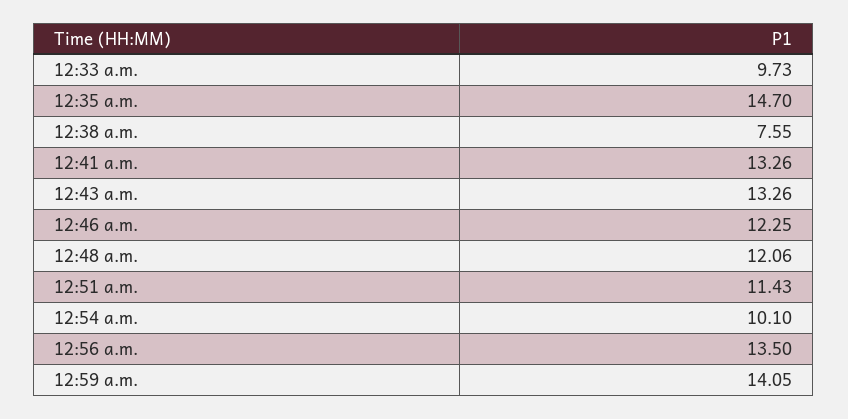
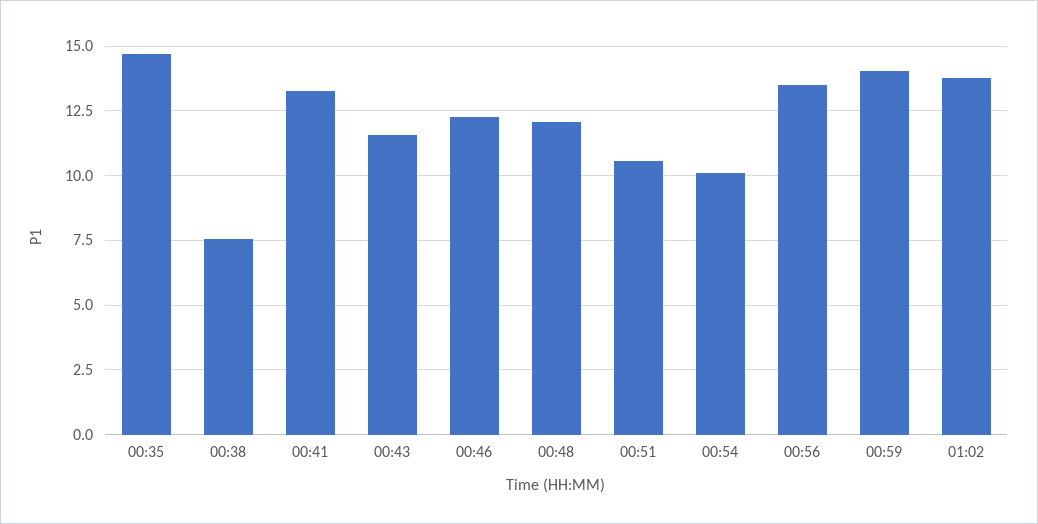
12:33 a.m.: 9.73 -> none
12:43 a.m.: 13.26 -> 11.5
12:51 a.m.: 11.43 -> 10.5
01:02: none -> 13.75

